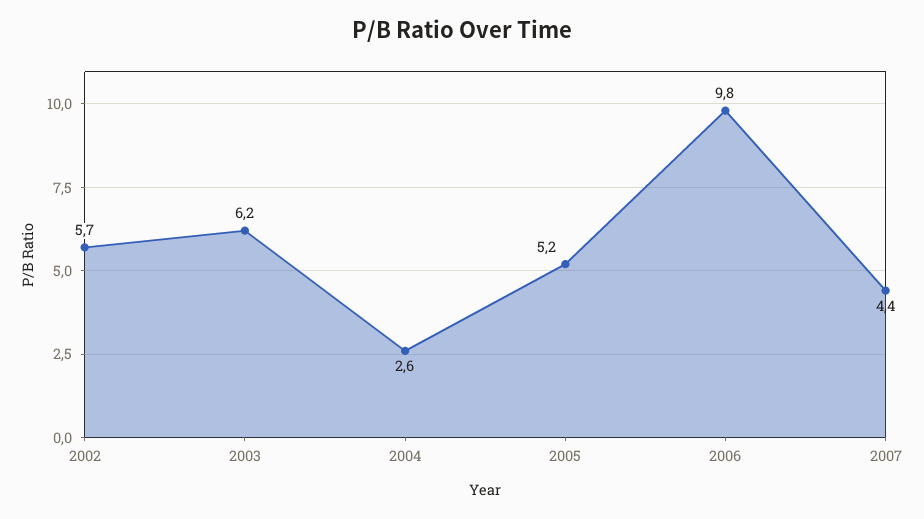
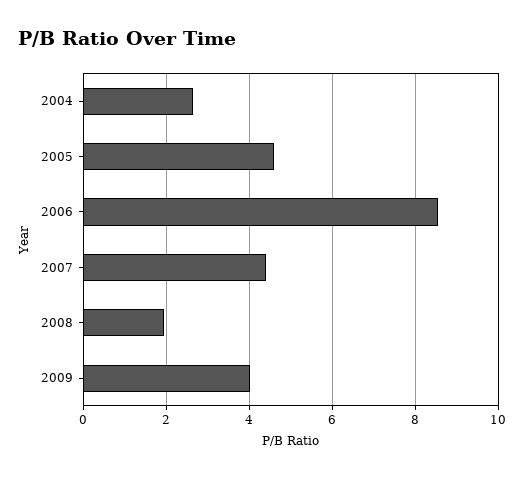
2002: 5.7 -> none
2003: 6.2 -> none
2005: 5.2 -> 4.6
2006: 9.8 -> 8.6
2008: none -> 2
2009: none -> 4

